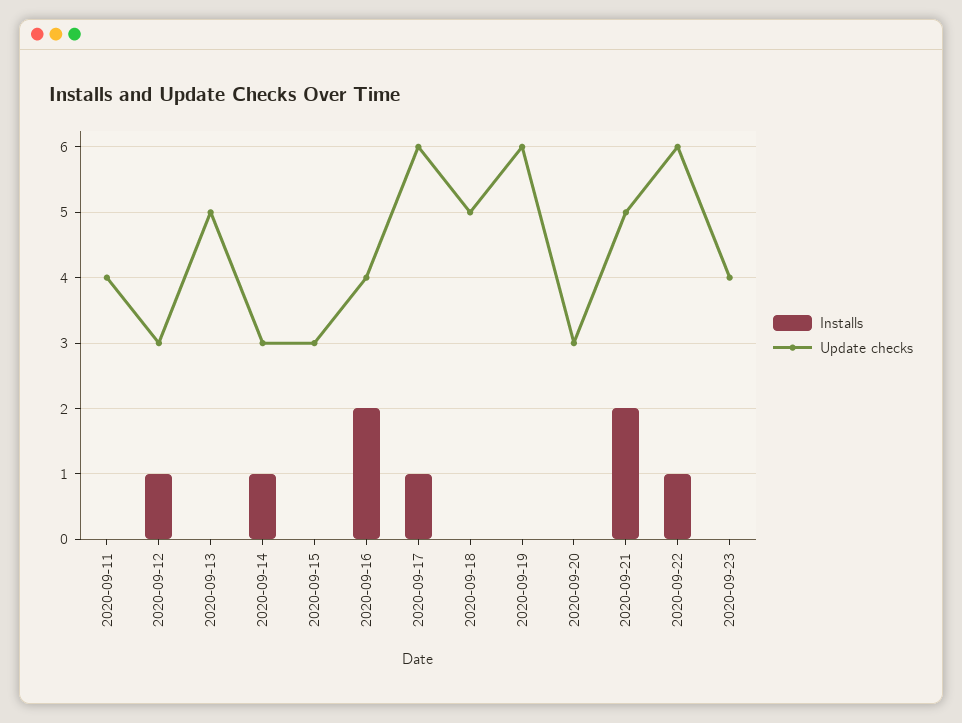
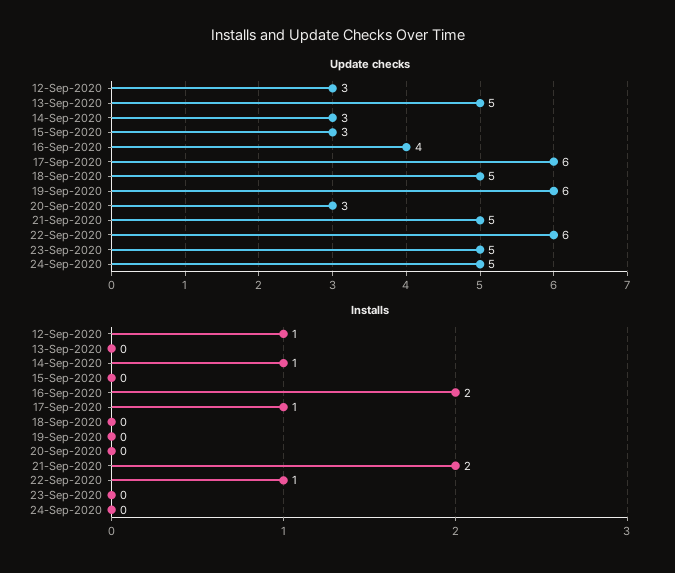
Installs, 2020-09-11: 0 -> none
Update checks, 2020-09-11: 4 -> none
Update checks, 2020-09-23: 4 -> 5
Update checks, 24-Sep-2020: none -> 5
Installs, 24-Sep-2020: none -> 0

